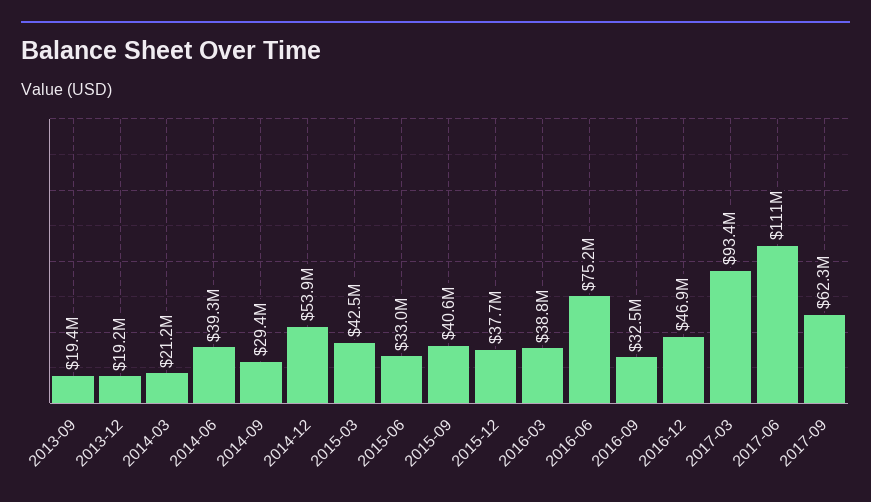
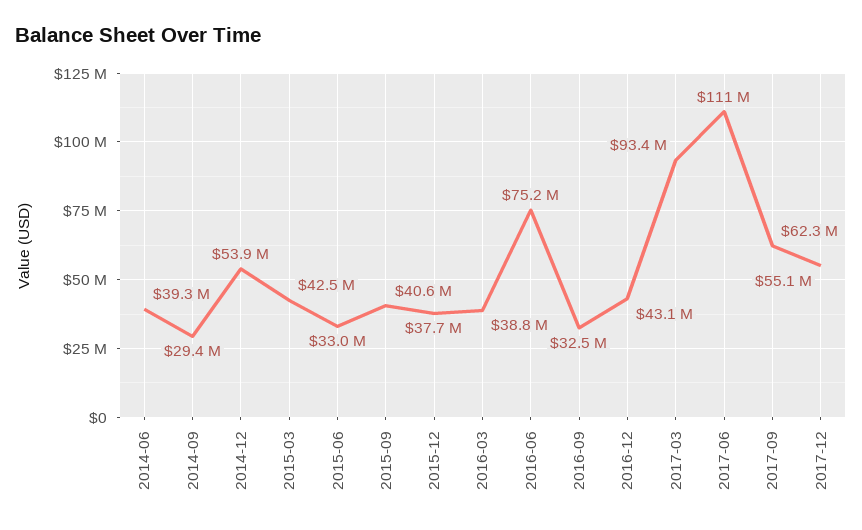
2013-09: 19400000 -> none
2013-12: 19200000 -> none
2014-03: 21200000 -> none
2016-12: 46900000 -> 43100000
2017-12: none -> 55100000

